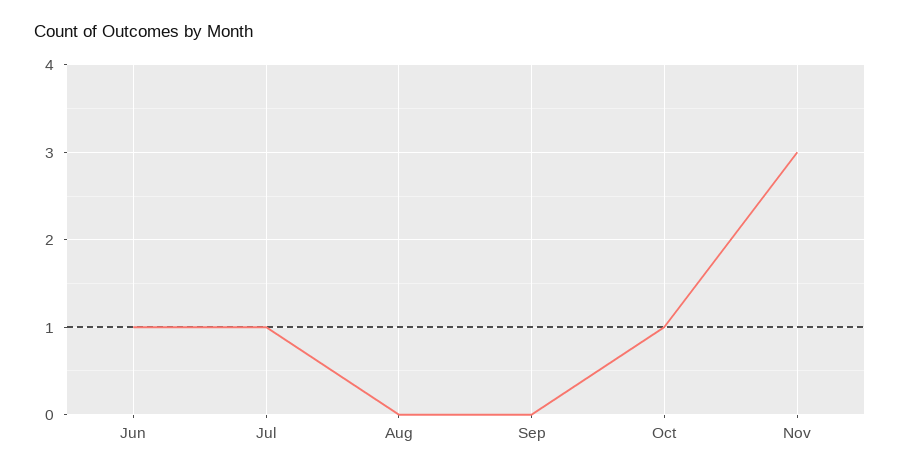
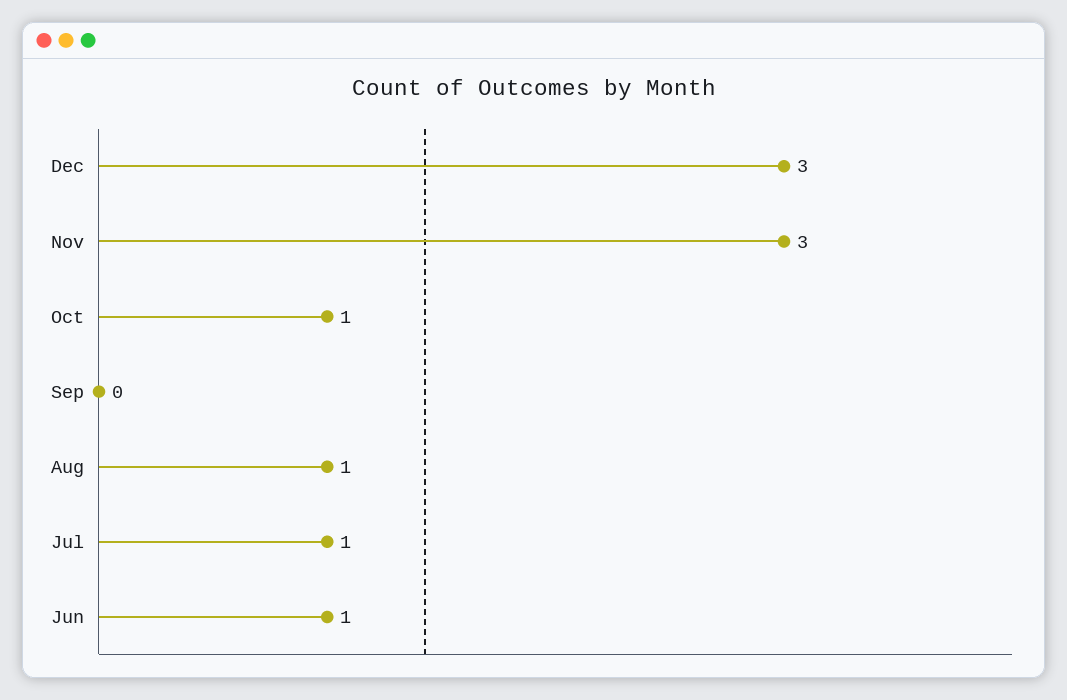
Aug: 0 -> 1
Dec: none -> 3

